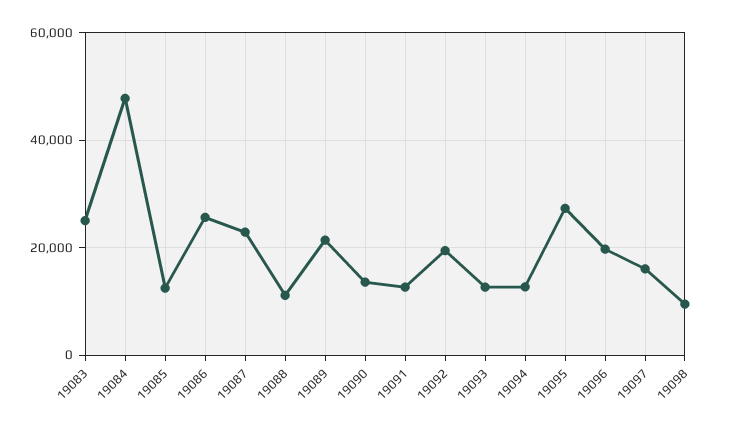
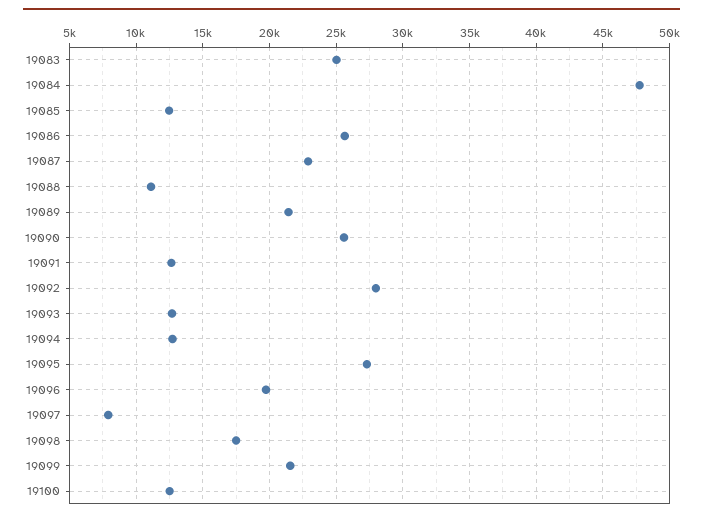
19090: 14000 -> 25500
19092: 20000 -> 28000
19097: 16000 -> 8000
19098: 10000 -> 17500
19099: none -> 21500
19100: none -> 12500

